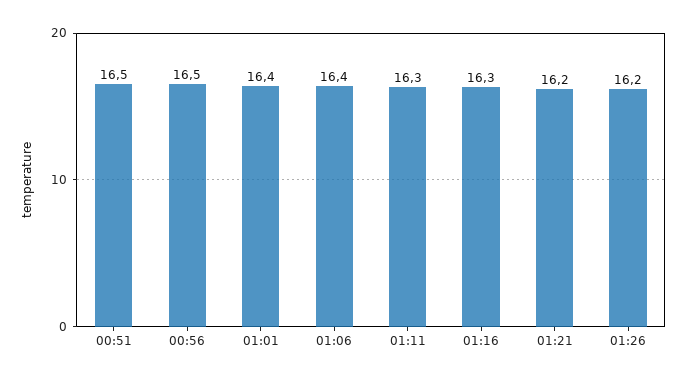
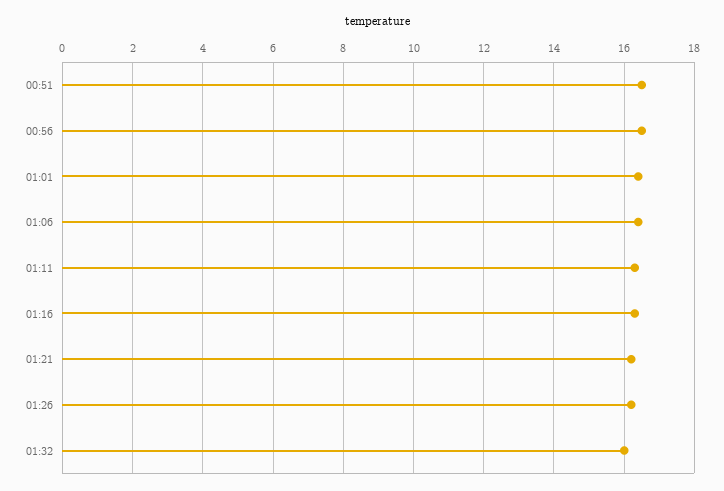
01:32: none -> 16

